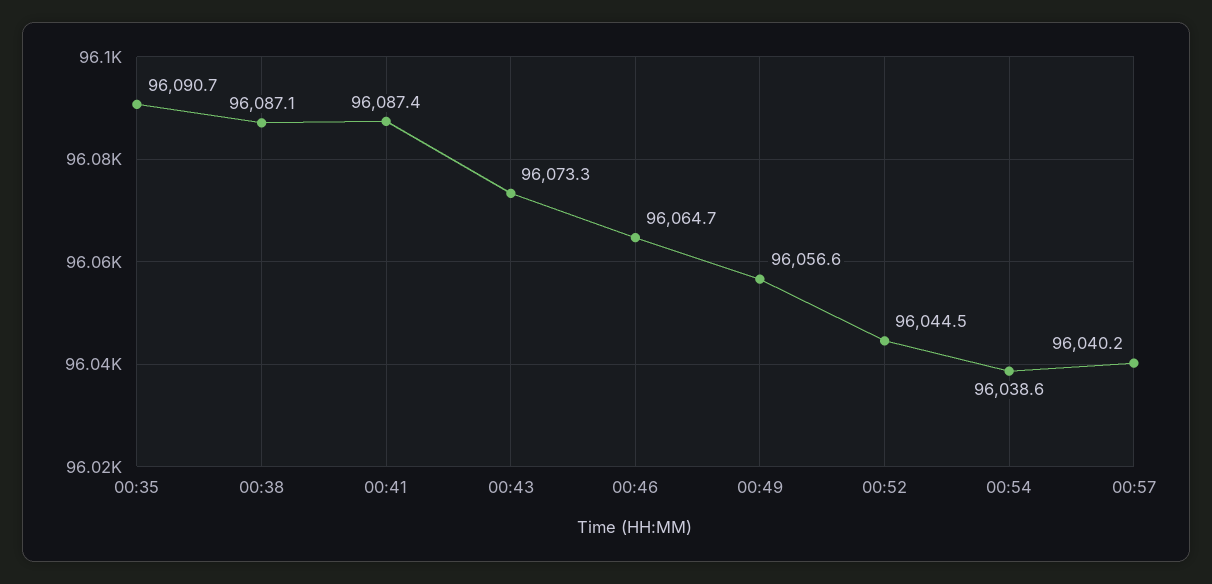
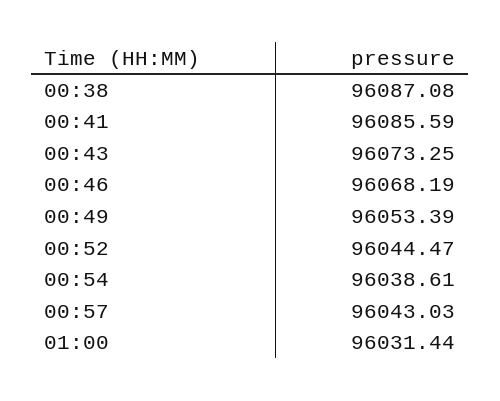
00:35: 96090.7 -> none
00:41: 96087.4 -> 96085.59
00:46: 96064.7 -> 96068.19
00:49: 96056.6 -> 96053.39
00:57: 96040.2 -> 96043.03
01:00: none -> 96031.44

